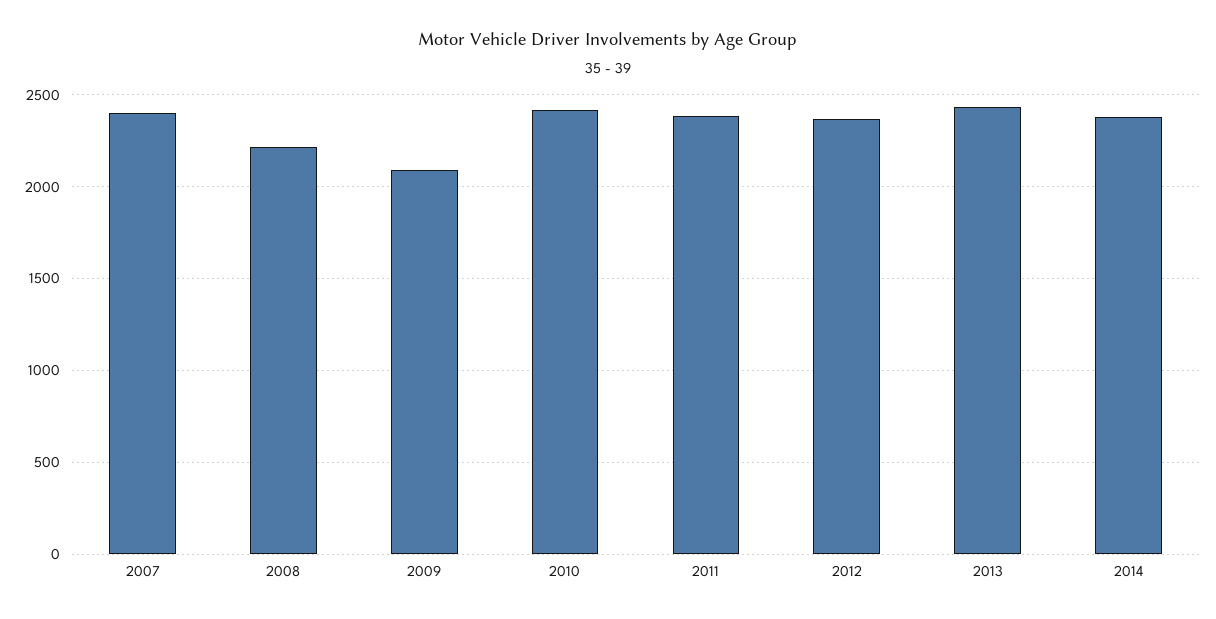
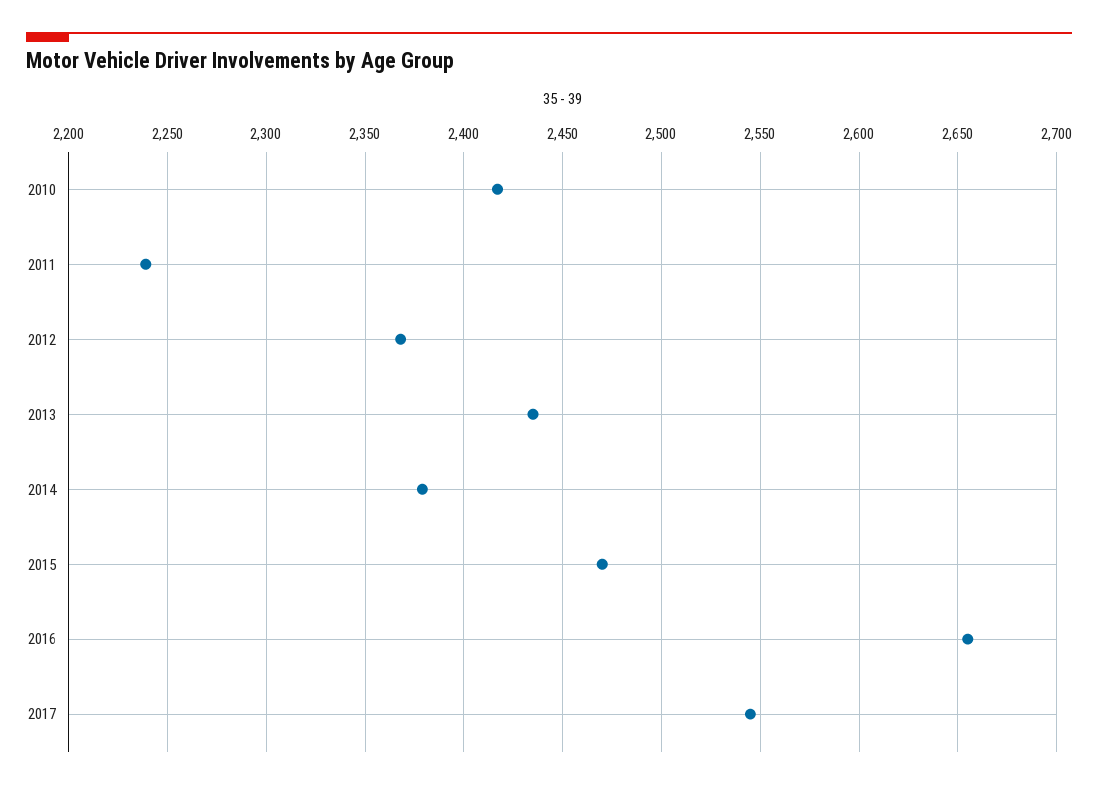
2007: 2400 -> none
2008: 2200 -> none
2009: 2100 -> none
2011: 2400 -> 2240
2015: none -> 2470
2016: none -> 2655
2017: none -> 2545

